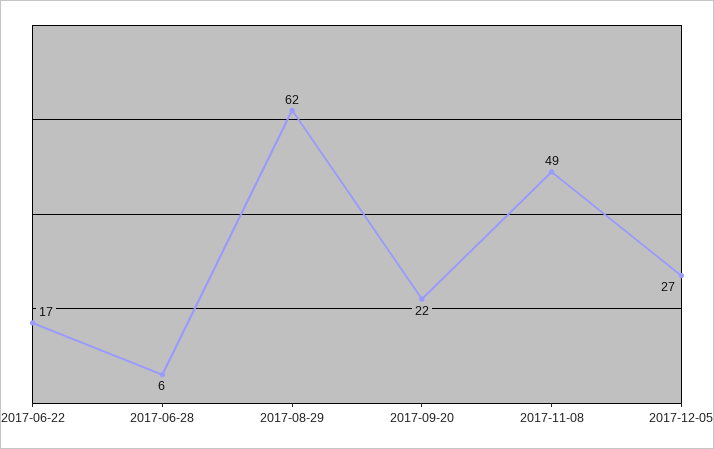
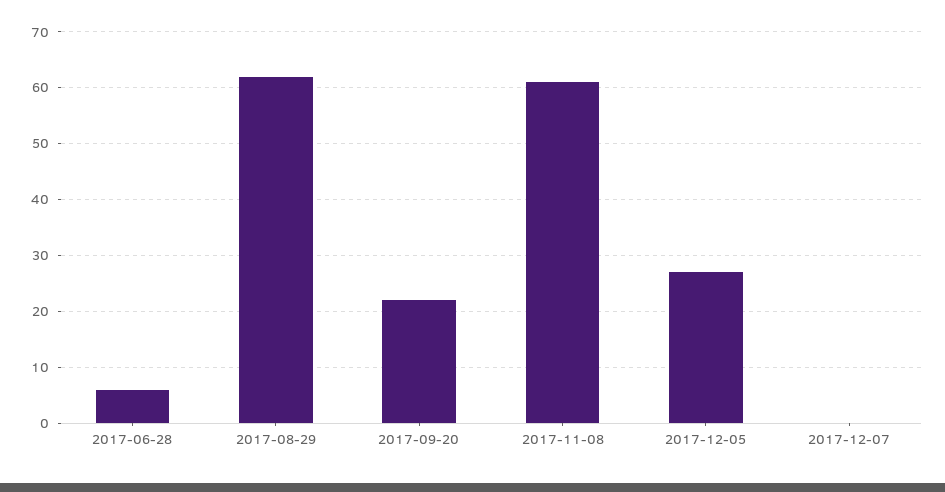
2017-06-22: 17 -> none
2017-11-08: 49 -> 60
2017-12-07: none -> 0

